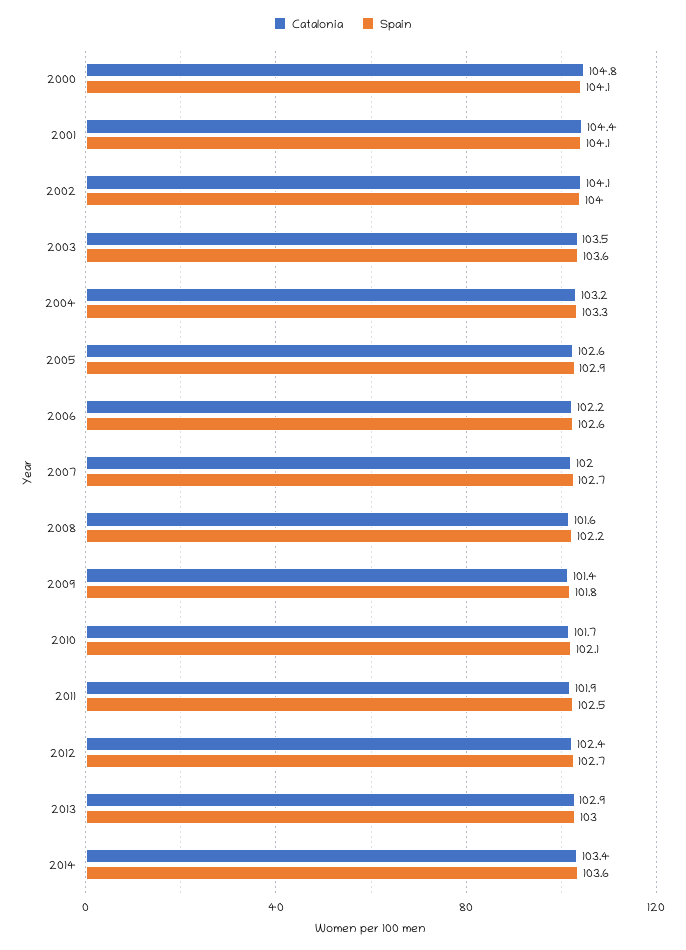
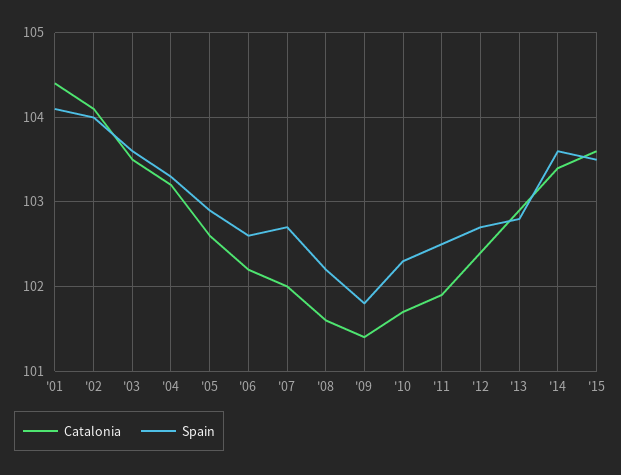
Catalonia, 2000: 104.8 -> none
Spain, 2000: 104.1 -> none
Spain, 2010: 102.1 -> 102.3
Spain, 2013: 103 -> 102.8
Catalonia, '15: none -> 103.6
Spain, '15: none -> 103.5

